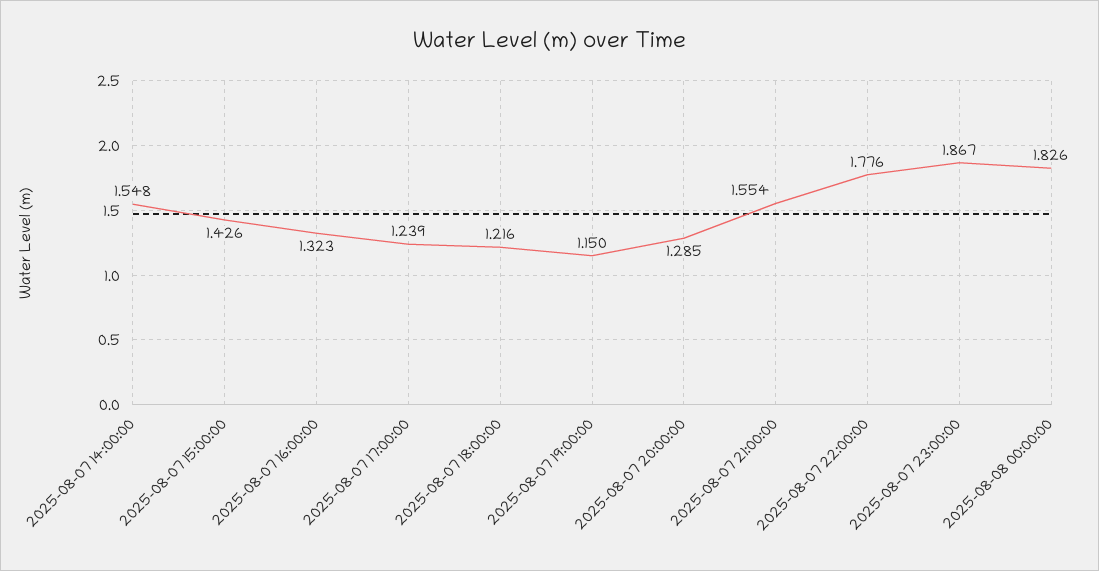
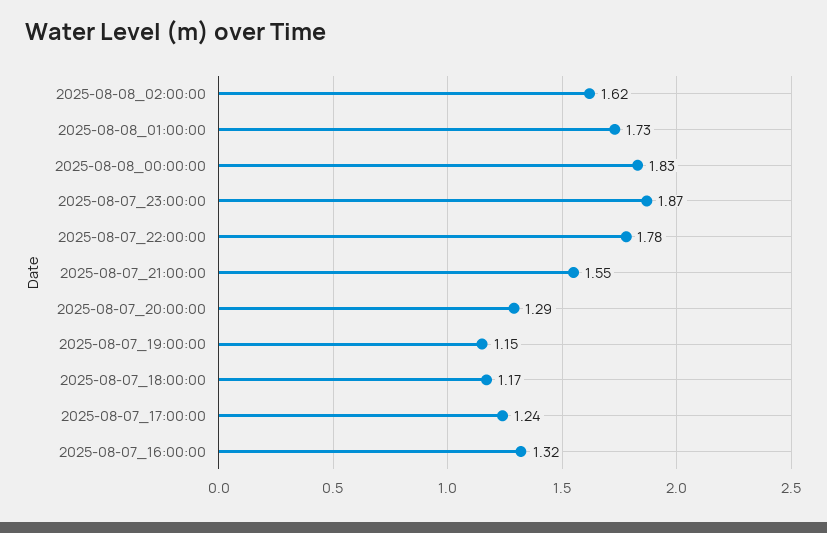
2025-08-07 14:00:00: 1.548 -> none
2025-08-07 15:00:00: 1.426 -> none
2025-08-07 18:00:00: 1.216 -> 1.17
2025-08-08_02:00:00: none -> 1.62
2025-08-08_01:00:00: none -> 1.73

